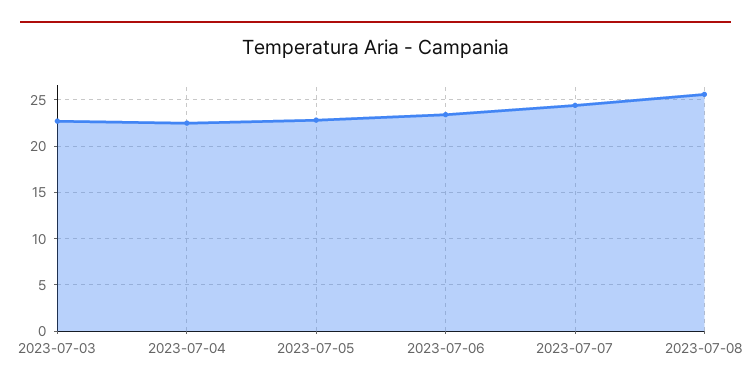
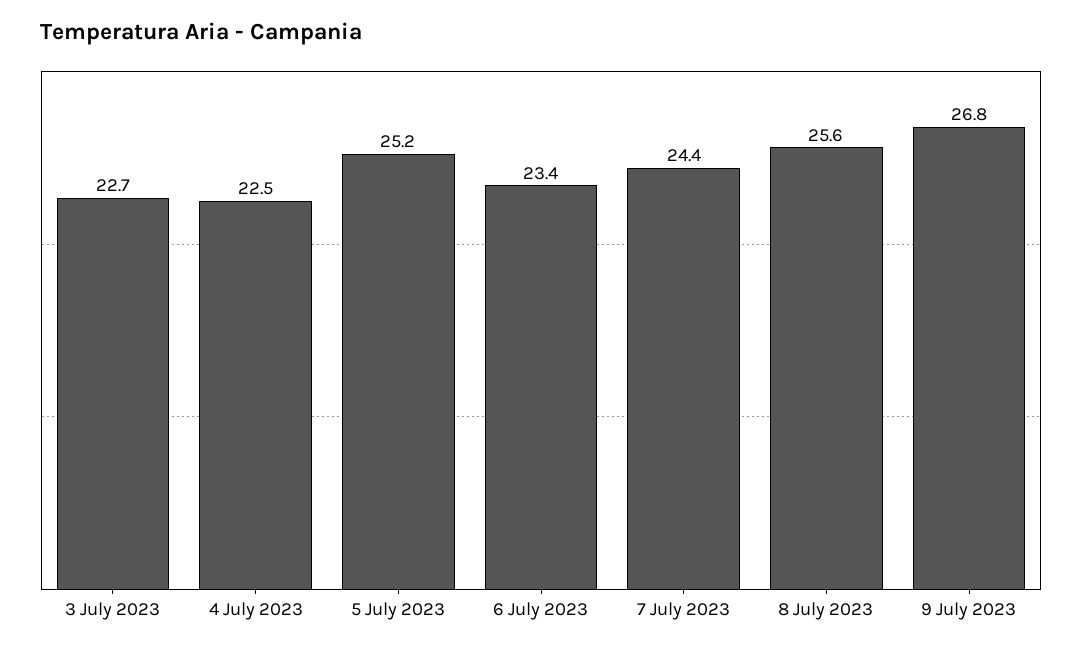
2023-07-05: 23 -> 25.2
9 July 2023: none -> 26.8

